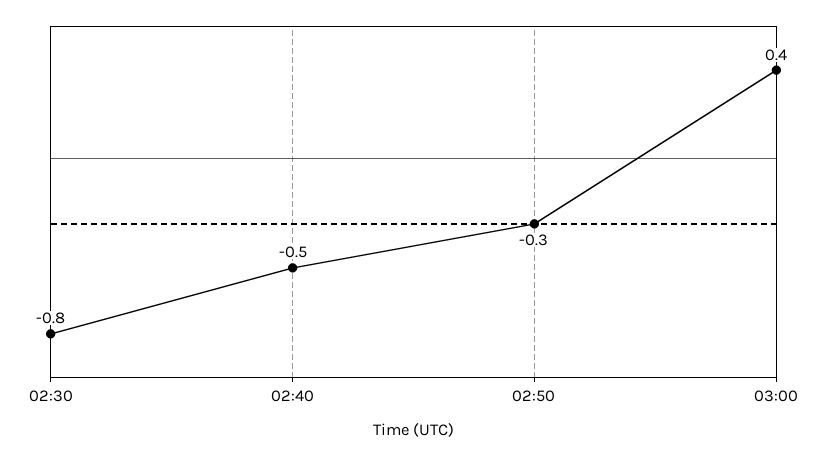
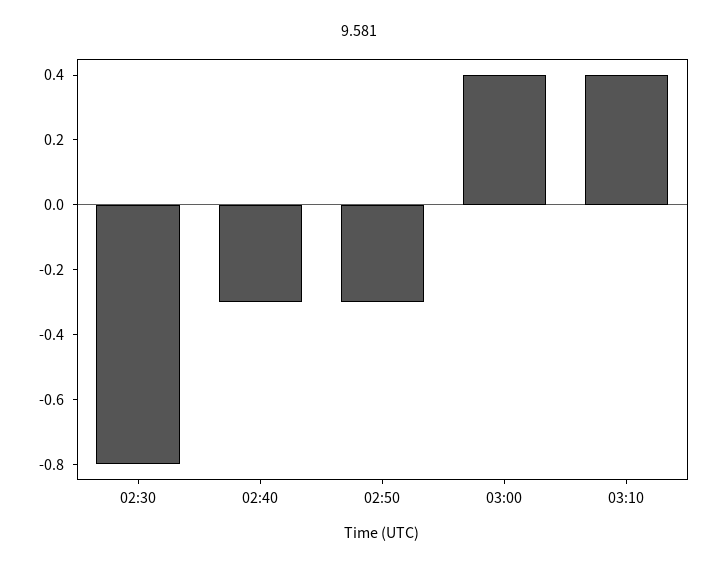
02:40: -0.5 -> -0.3
03:10: none -> 0.4

